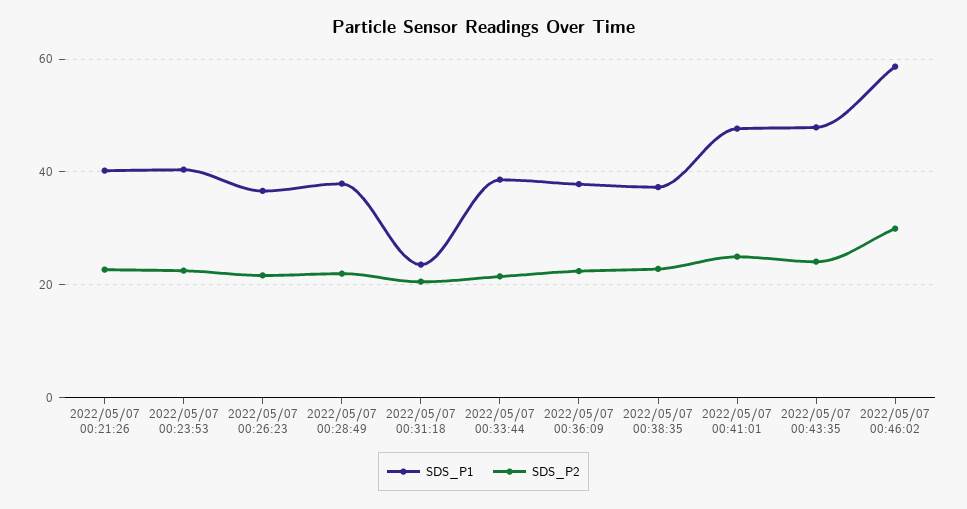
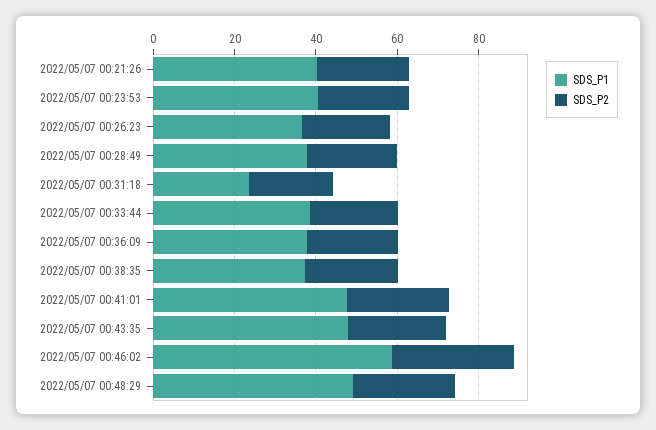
SDS_P1, 2022/05/07 00:48:29: none -> 50
SDS_P2, 2022/05/07 00:48:29: none -> 25

